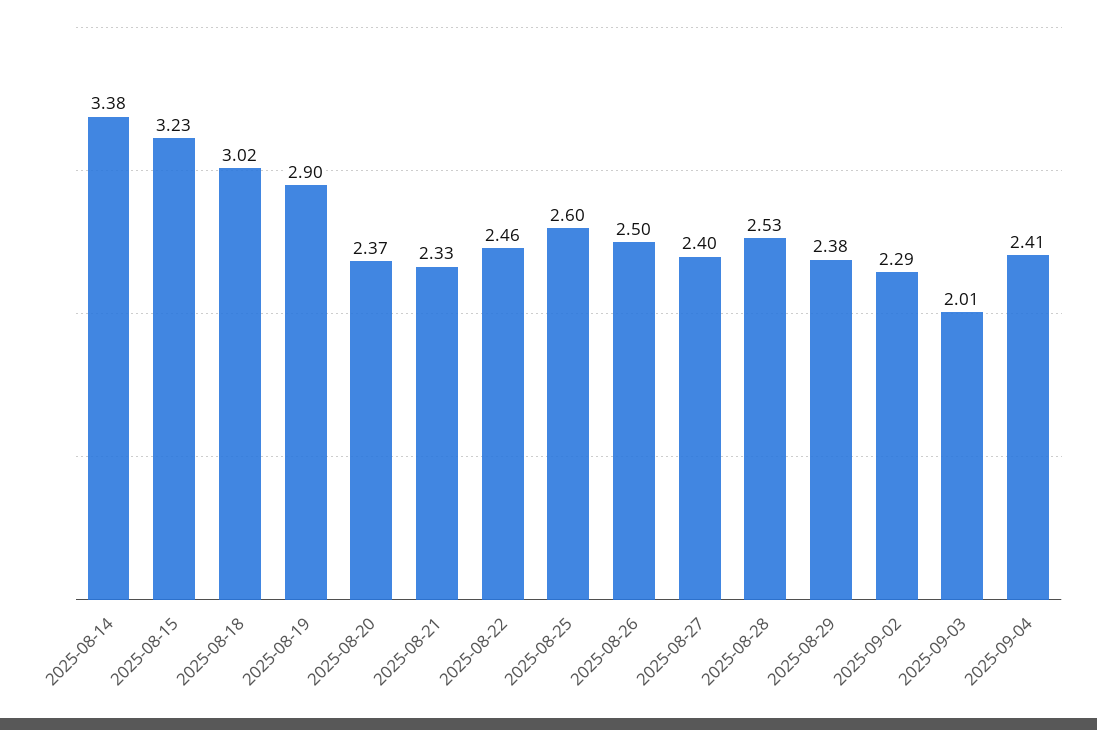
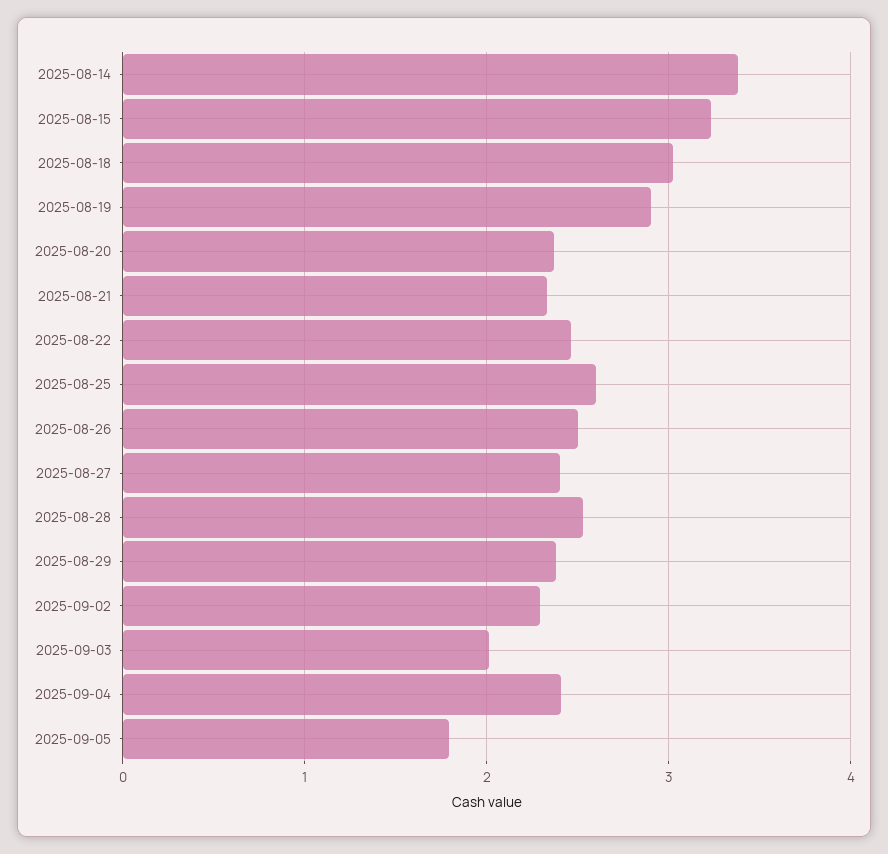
2025-09-05: none -> 1.8

